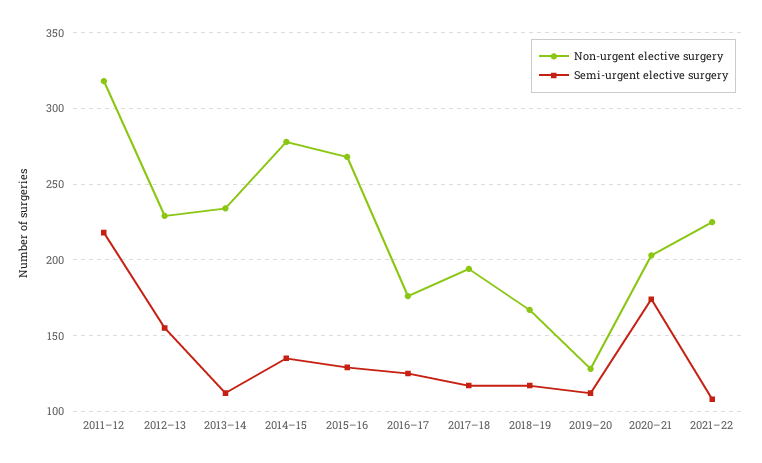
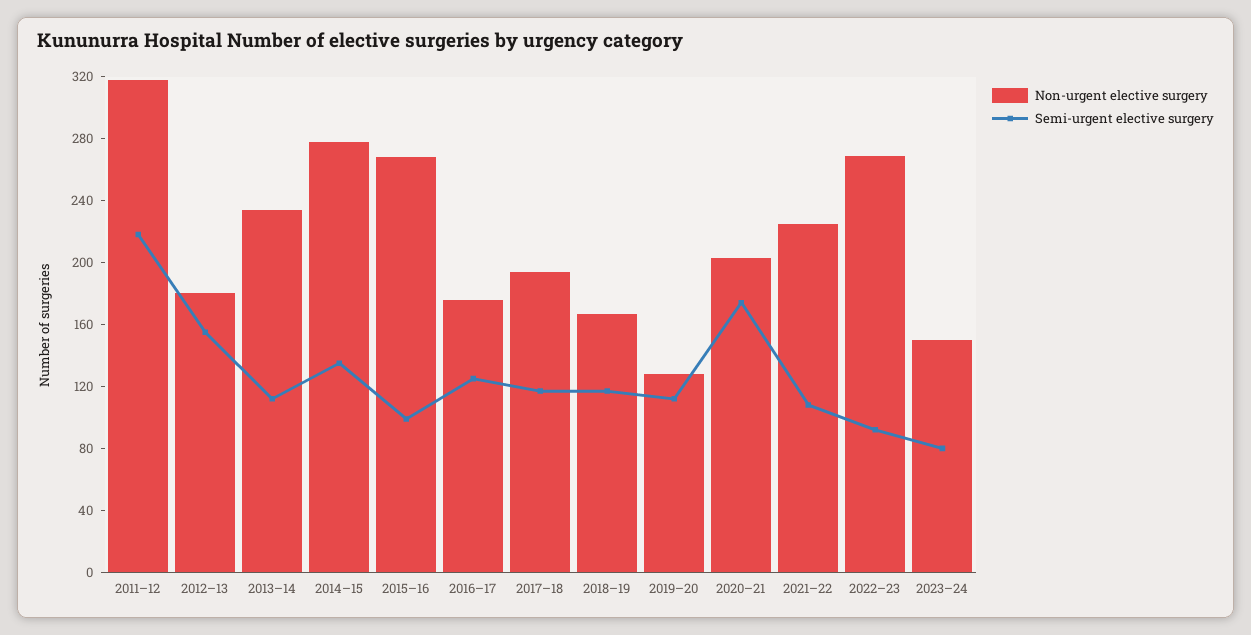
Non-urgent elective surgery, 2012–13: 230 -> 180
Semi-urgent elective surgery, 2015–16: 130 -> 100
Non-urgent elective surgery, 2022–23: none -> 270
Semi-urgent elective surgery, 2022–23: none -> 90
Non-urgent elective surgery, 2023–24: none -> 150
Semi-urgent elective surgery, 2023–24: none -> 80

